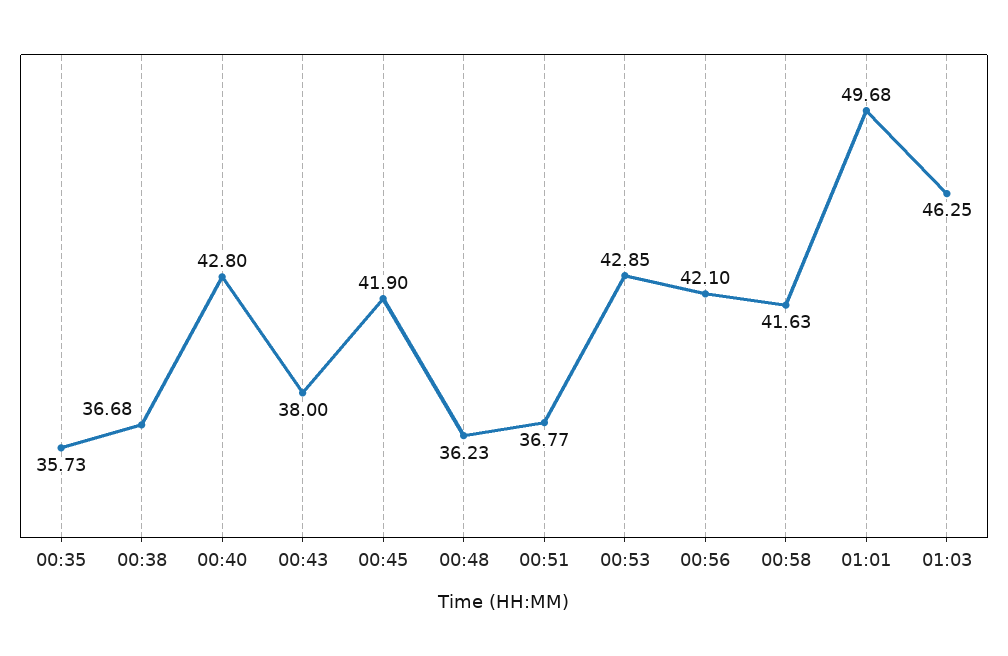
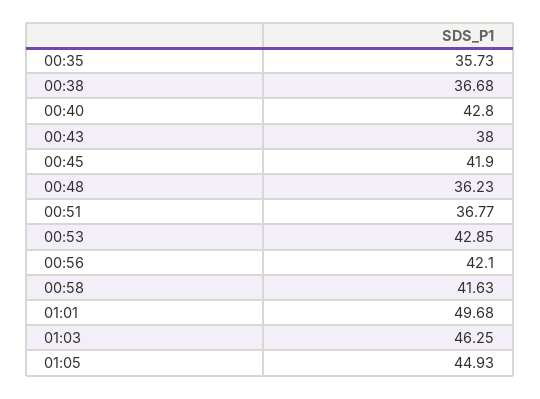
01:05: none -> 44.93

